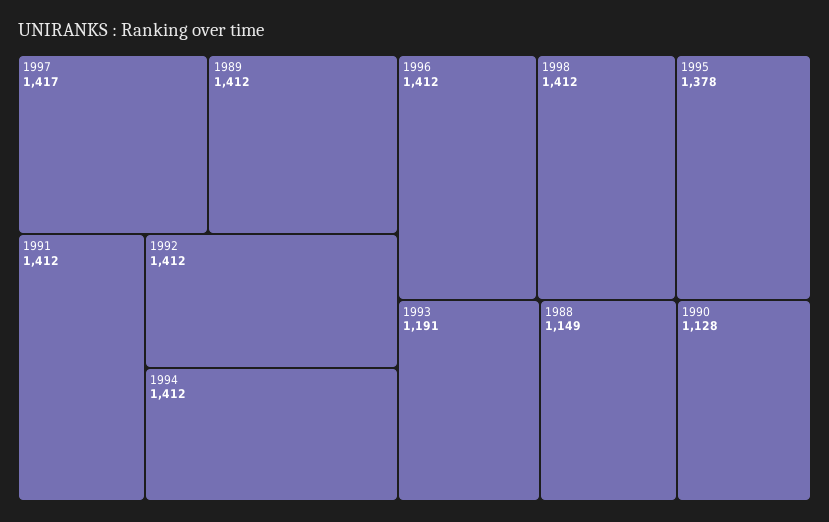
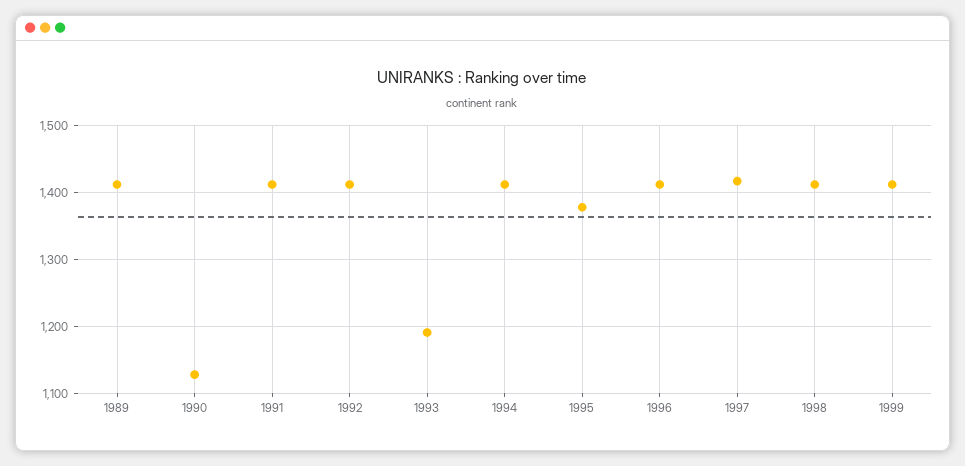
1988: 1149 -> none
1999: none -> 1410

